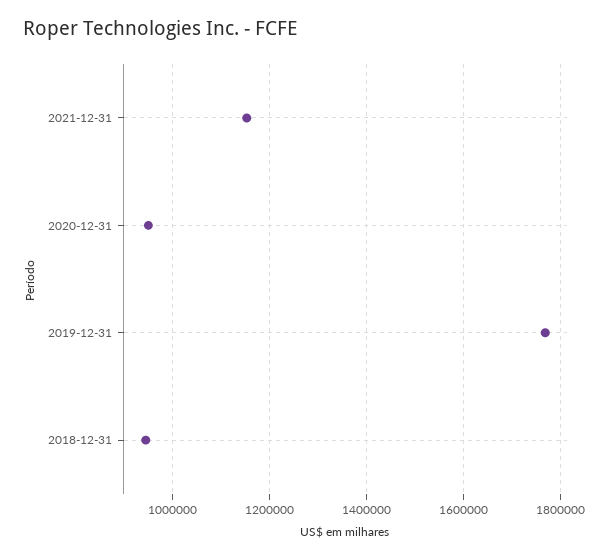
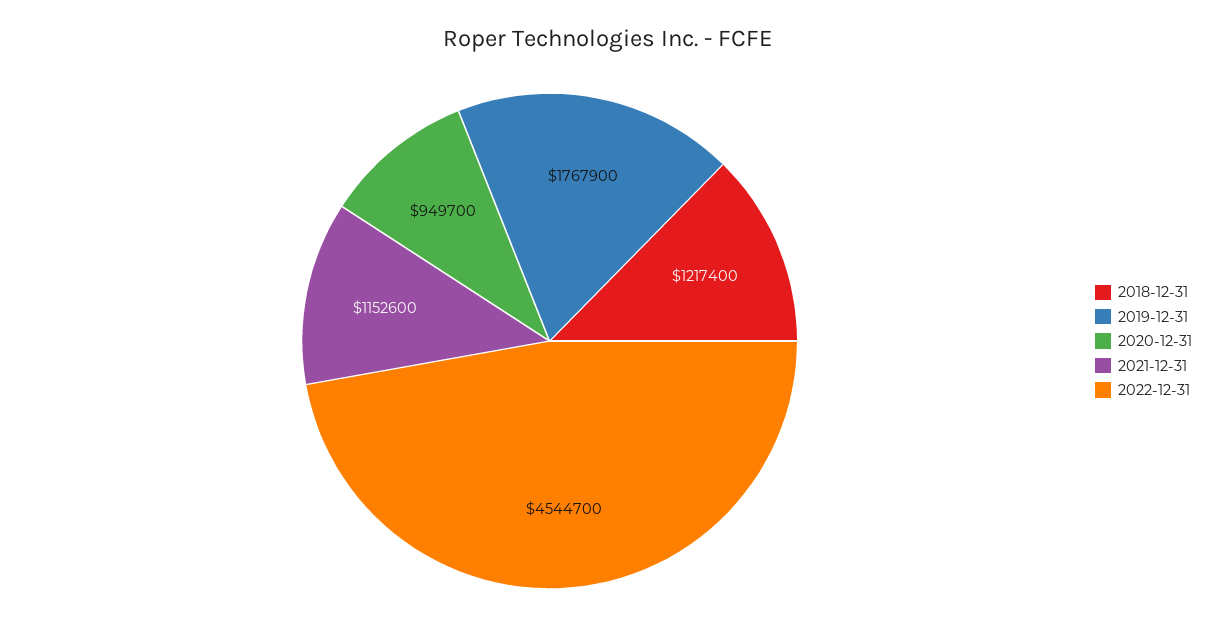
2018-12-31: 940000 -> 1217400
2022-12-31: none -> 4544700

